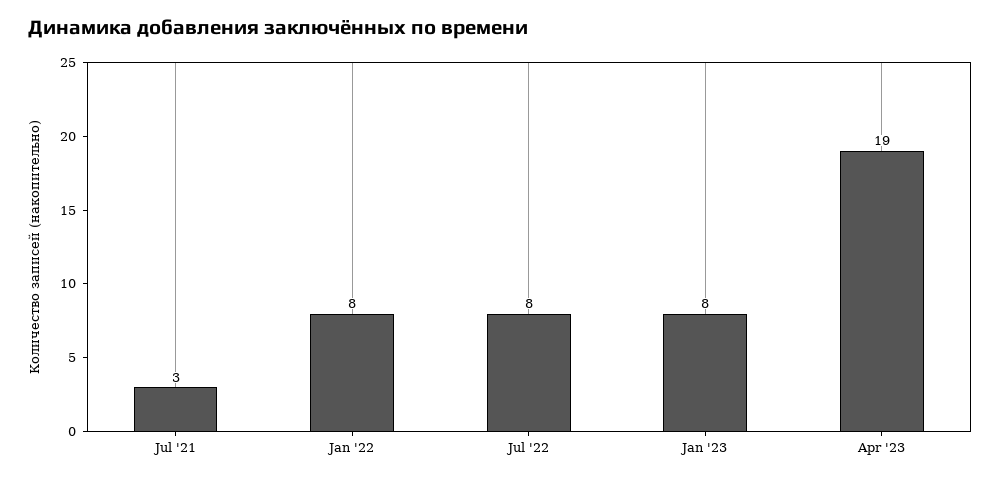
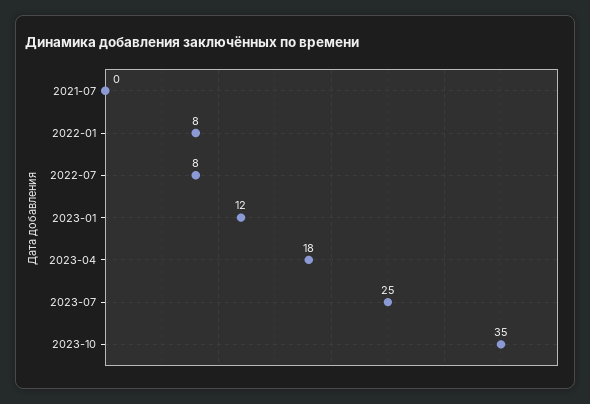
Jul '21: 3 -> 0
Jan '23: 8 -> 12
Apr '23: 19 -> 18
2023-07: none -> 25
2023-10: none -> 35

